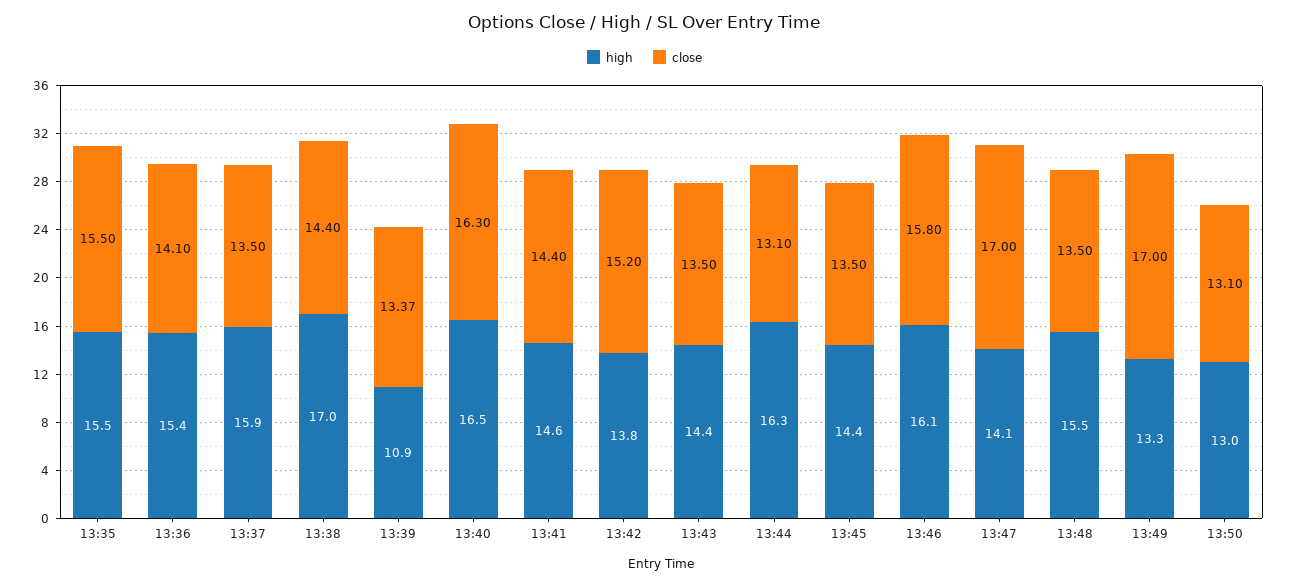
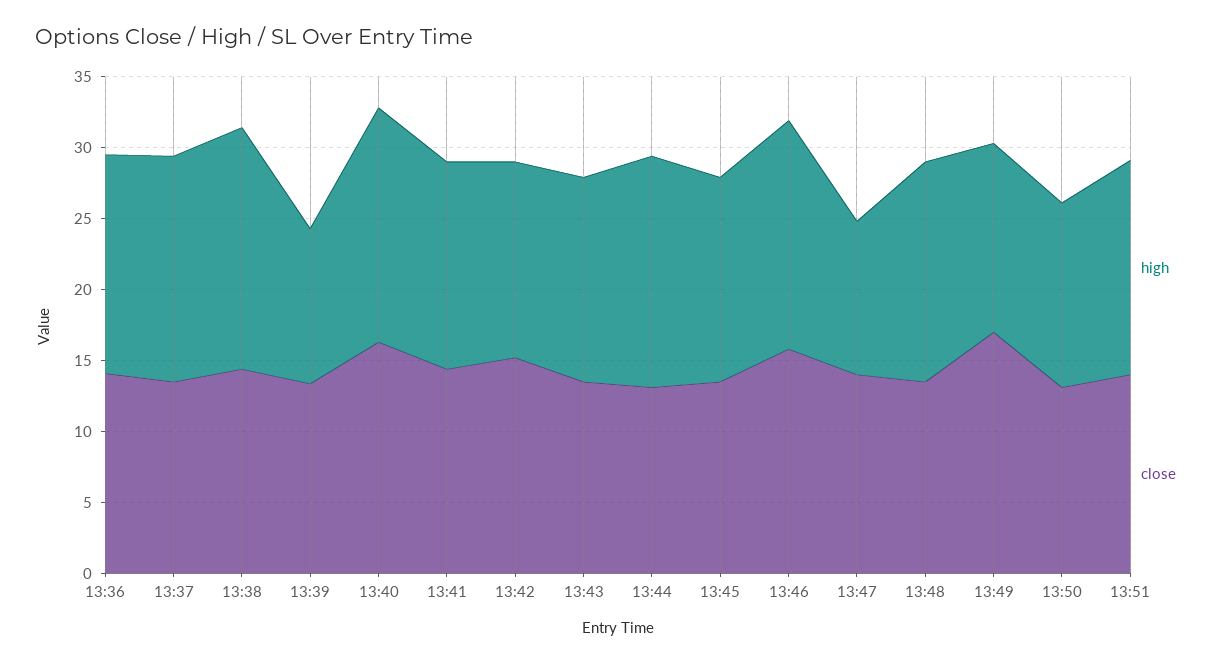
high, 13:35: 15.5 -> none
close, 13:35: 15.5 -> none
high, 13:47: 14.1 -> 11
close, 13:47: 17 -> 14
high, 13:51: none -> 15
close, 13:51: none -> 14

